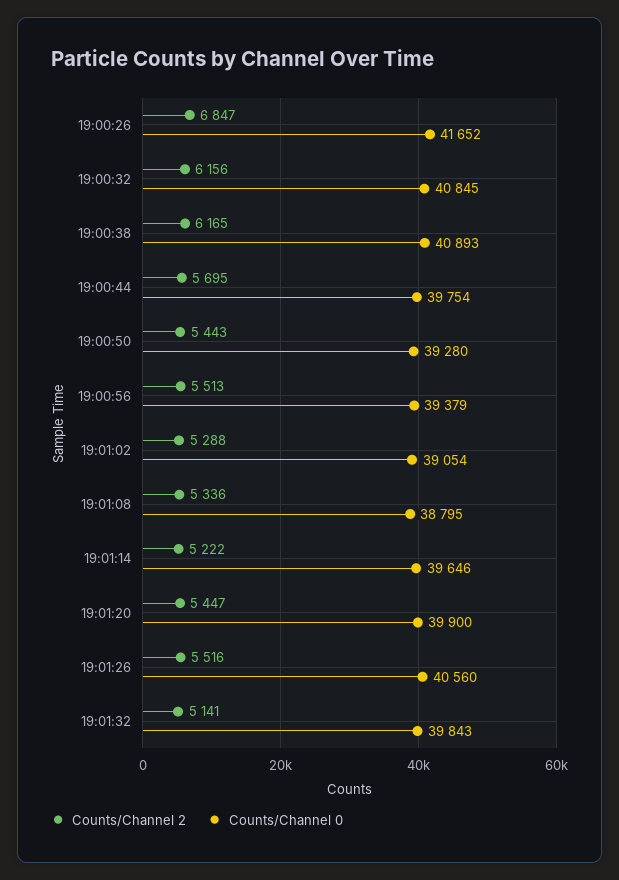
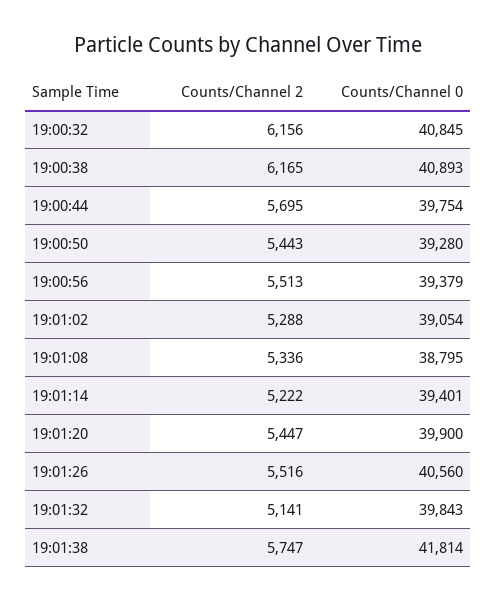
Counts/Channel 2, 19:00:26: 6847 -> none
Counts/Channel 0, 19:00:26: 41652 -> none
Counts/Channel 0, 19:01:14: 39646 -> 39401
Counts/Channel 2, 19:01:38: none -> 5747
Counts/Channel 0, 19:01:38: none -> 41814

